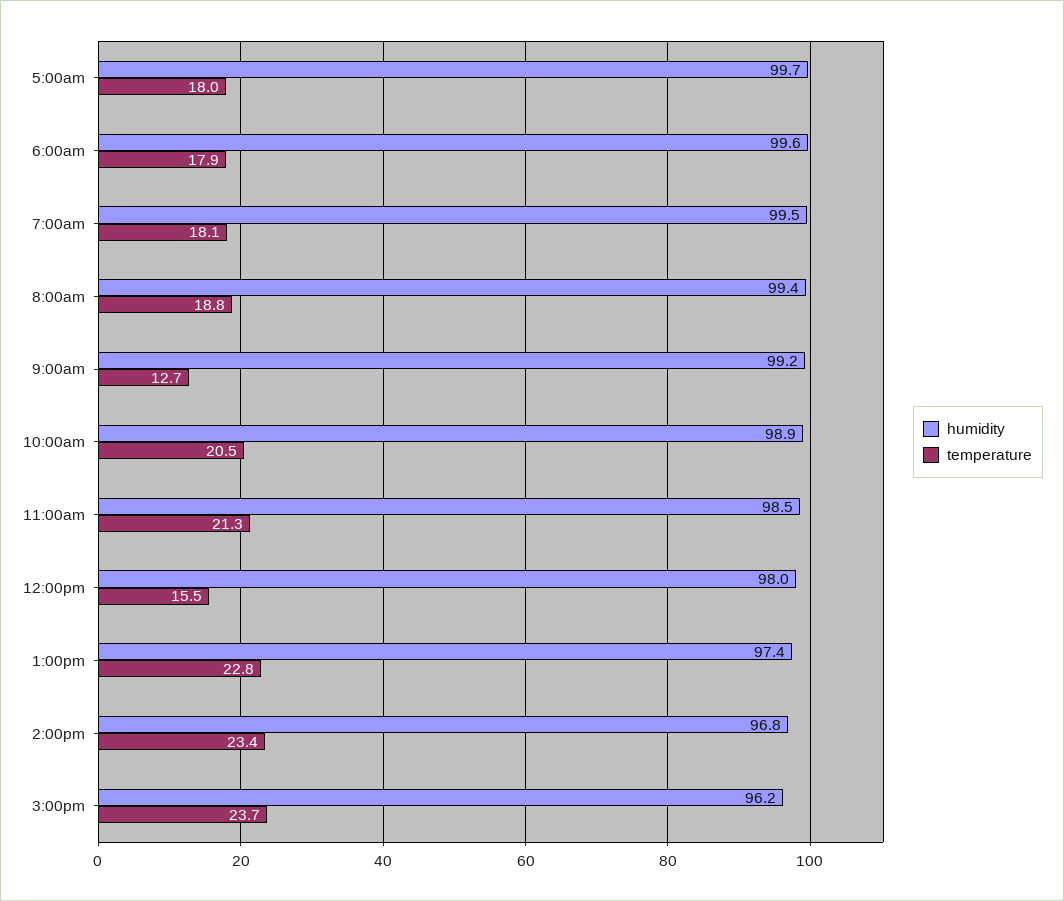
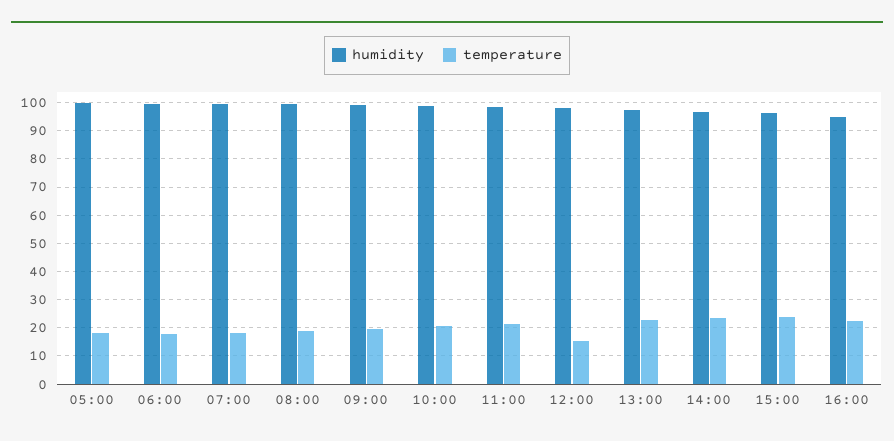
temperature, 9:00am: 12.7 -> 20
humidity, 16:00: none -> 95
temperature, 16:00: none -> 22.5

